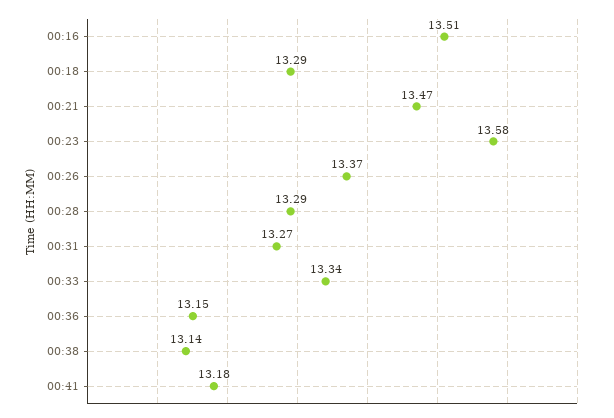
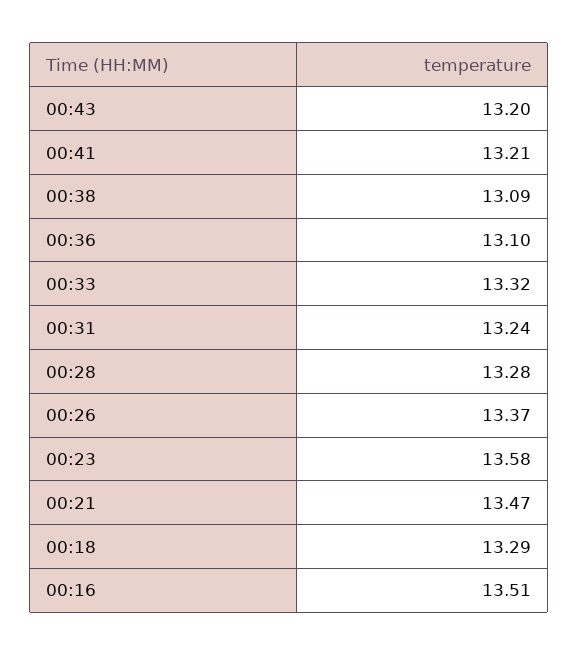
00:28: 13.29 -> 13.28
00:31: 13.27 -> 13.24
00:33: 13.34 -> 13.32
00:36: 13.15 -> 13.1
00:38: 13.14 -> 13.09
00:41: 13.18 -> 13.21
00:43: none -> 13.2

